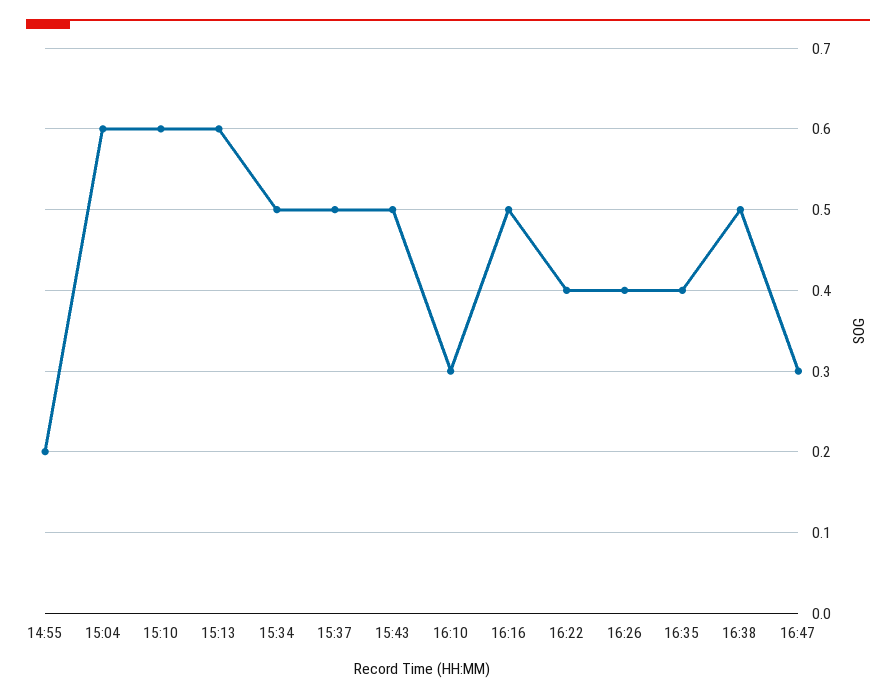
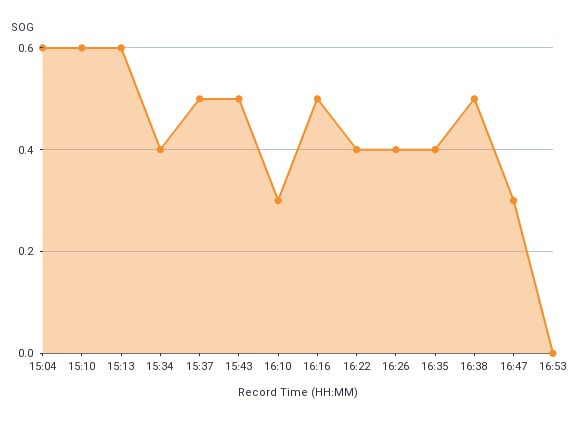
14:55: 0.2 -> none
15:34: 0.5 -> 0.4
16:53: none -> 0

